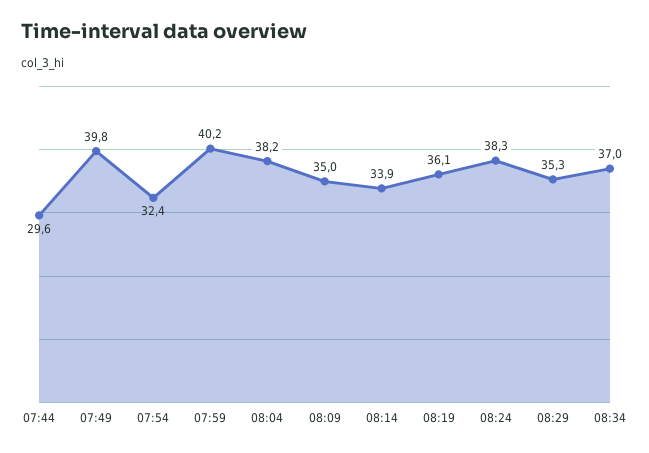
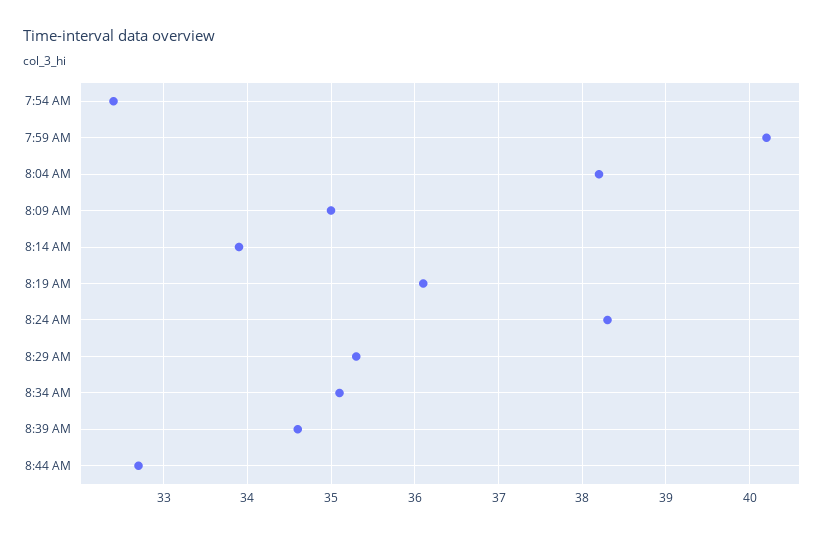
07:44: 29.6 -> none
07:49: 39.8 -> none
08:34: 37 -> 35.1
8:39 AM: none -> 34.6
8:44 AM: none -> 32.7

